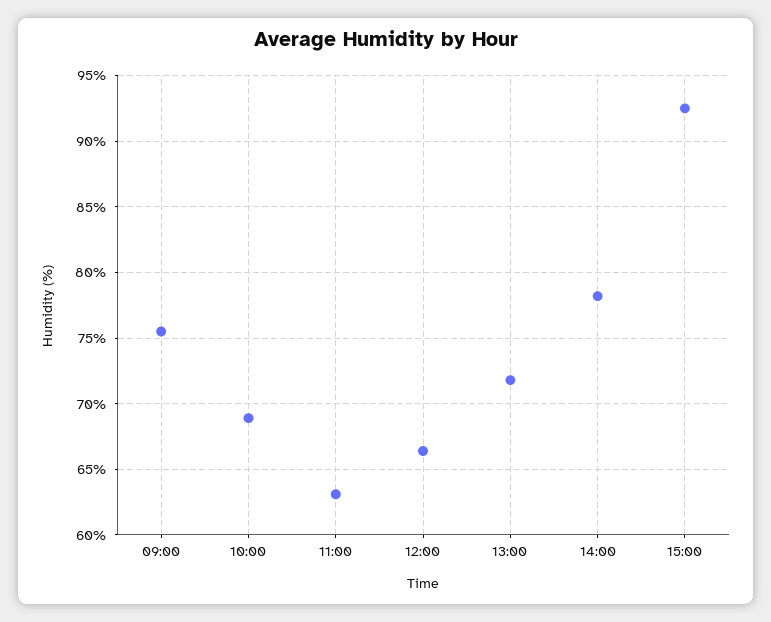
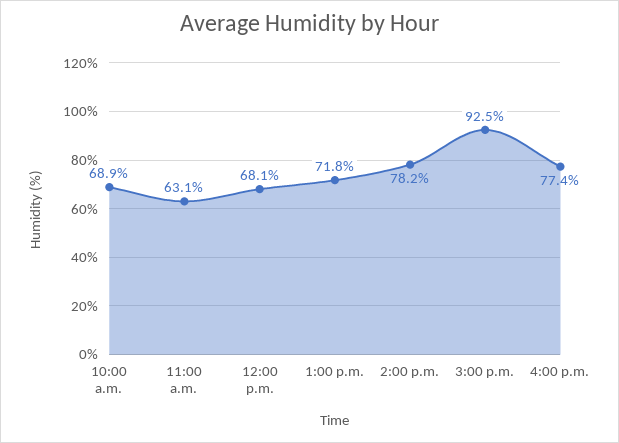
09:00: 75.5 -> none
12:00: 66.5 -> 68.1
4:00 p.m.: none -> 77.4

